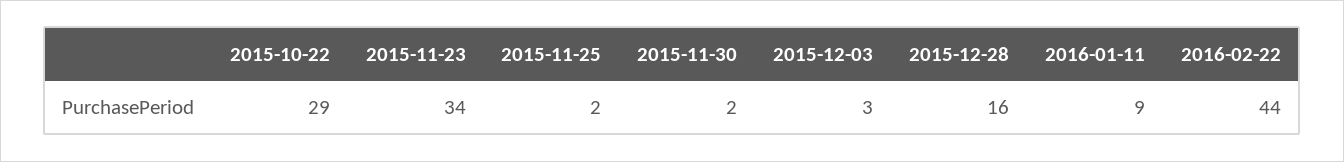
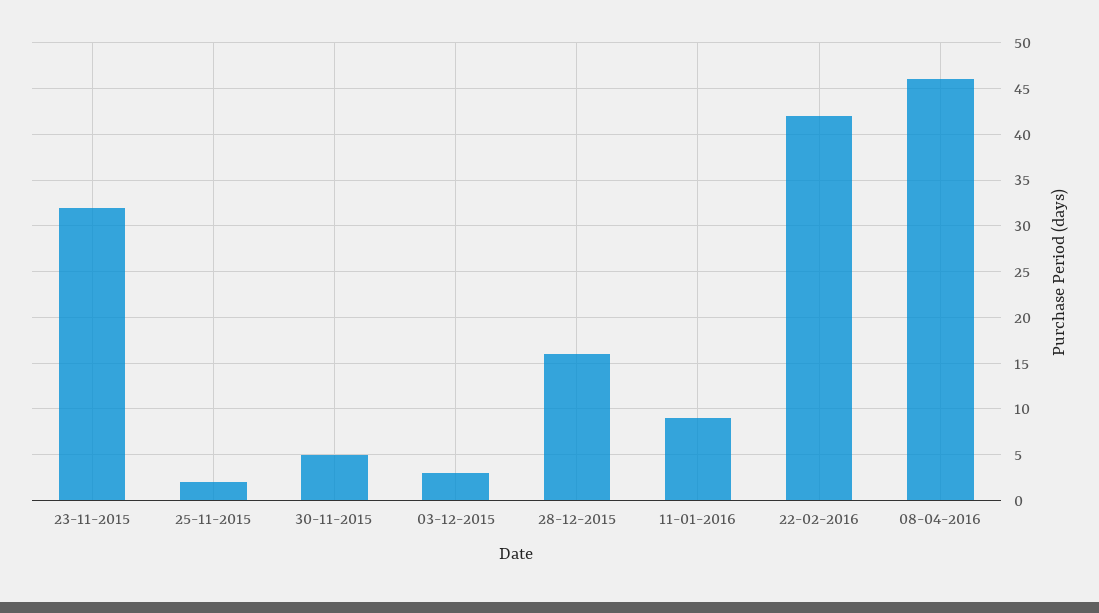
2015-10-22: 29 -> none
2015-11-23: 34 -> 32
2015-11-30: 2 -> 5
2016-02-22: 44 -> 42
08-04-2016: none -> 46

